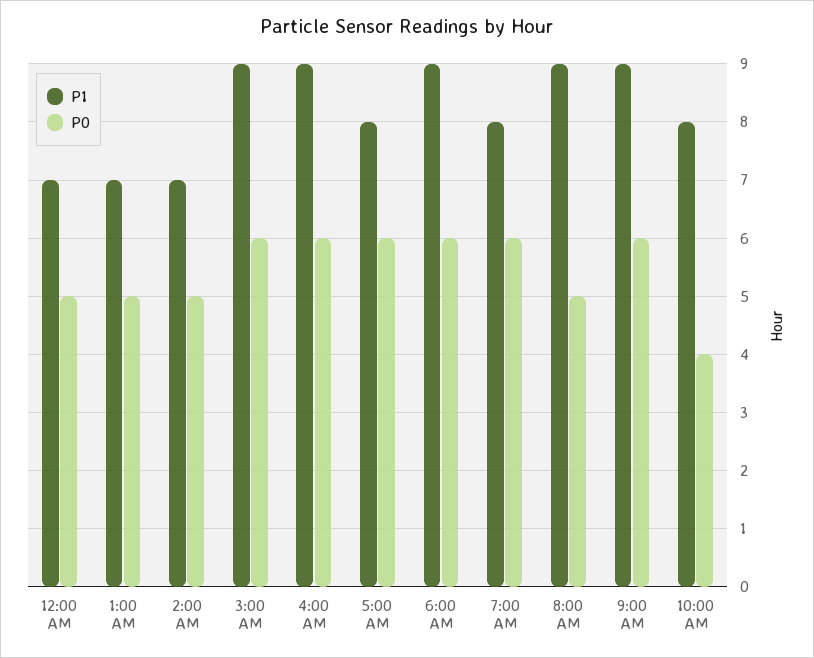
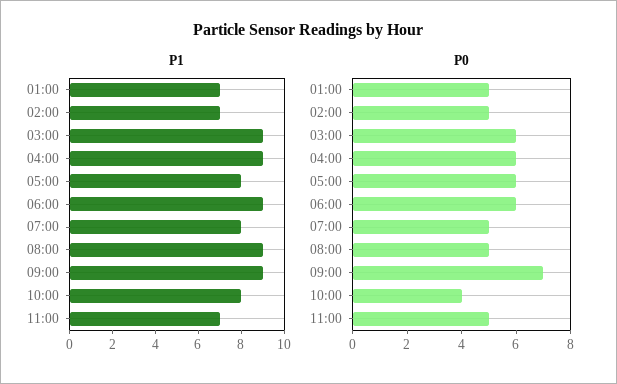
P1, 12:00 AM: 7 -> none
P0, 12:00 AM: 5 -> none
P0, 7:00 AM: 6 -> 5
P0, 9:00 AM: 6 -> 7
P1, 11:00: none -> 7
P0, 11:00: none -> 5

